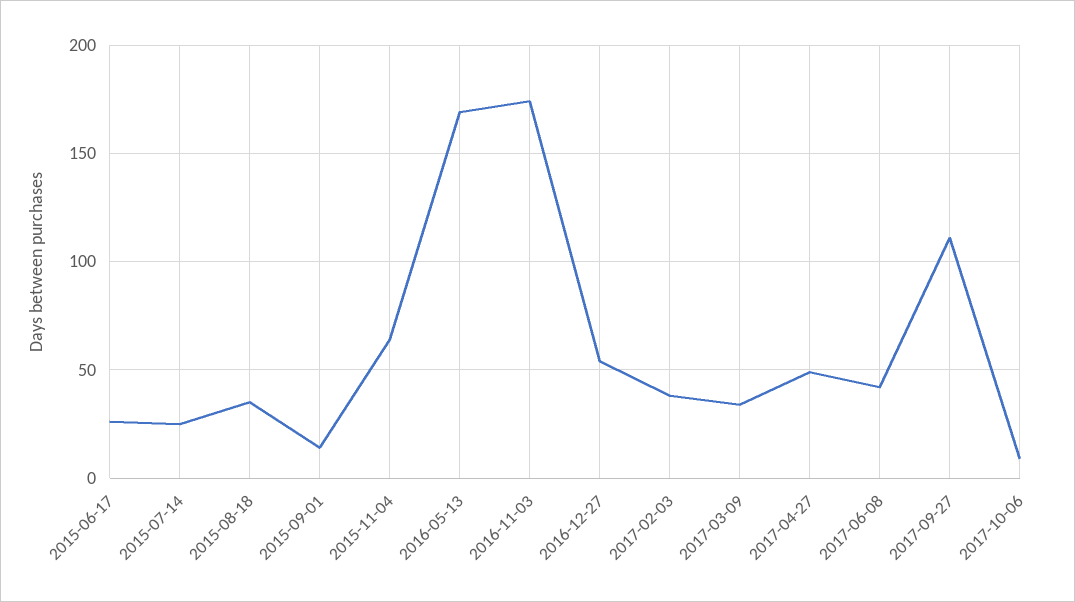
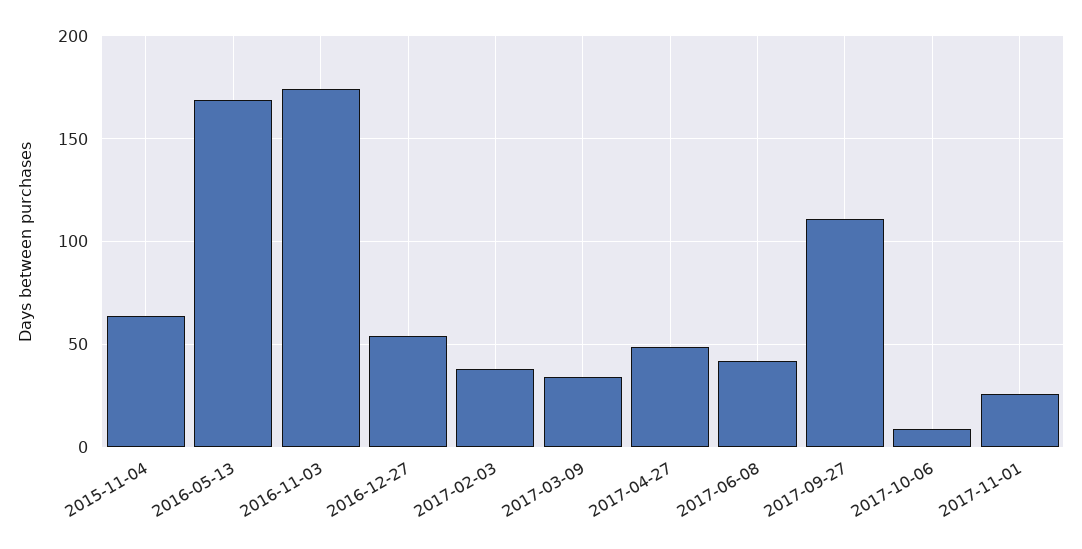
2015-06-17: 25 -> none
2015-07-14: 25 -> none
2015-08-18: 35 -> none
2015-09-01: 15 -> none
2017-11-01: none -> 25

